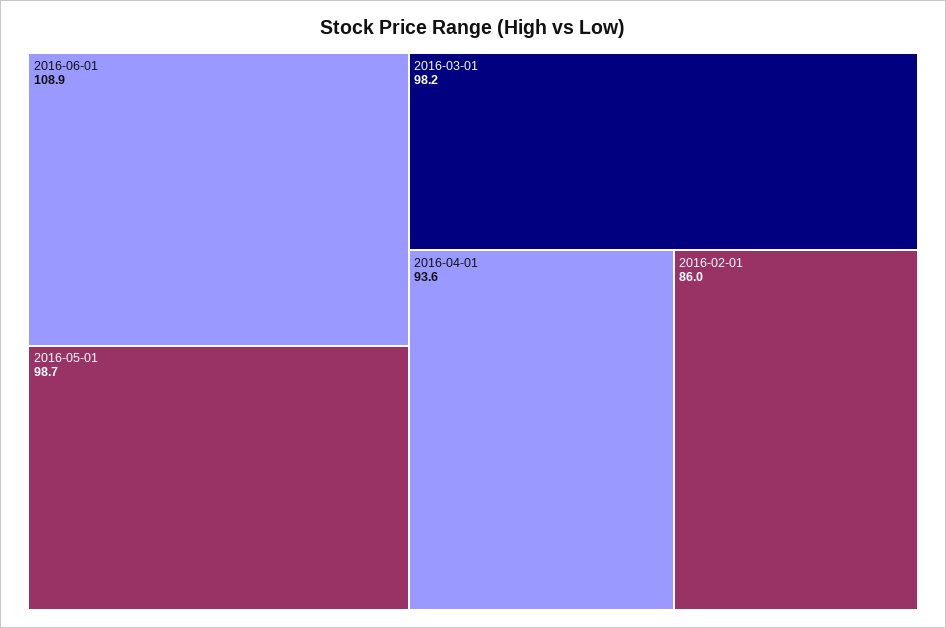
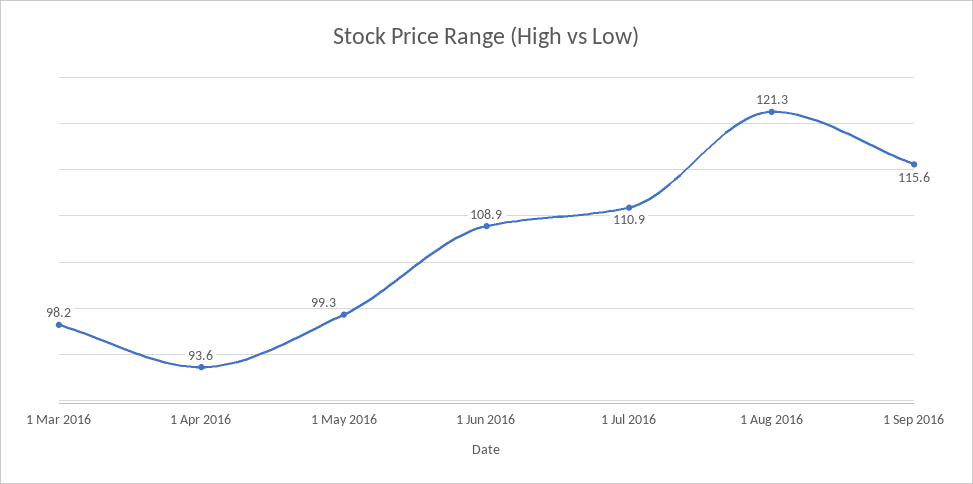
2016-05-01: 98.7 -> 99.3
2016-02-01: 86 -> none
1 Jul 2016: none -> 110.9
1 Aug 2016: none -> 121.3
1 Sep 2016: none -> 115.6

